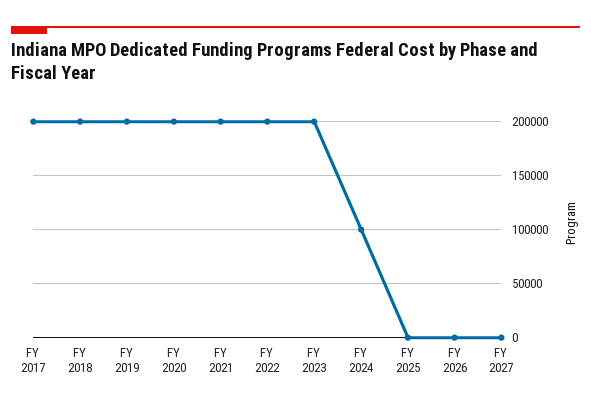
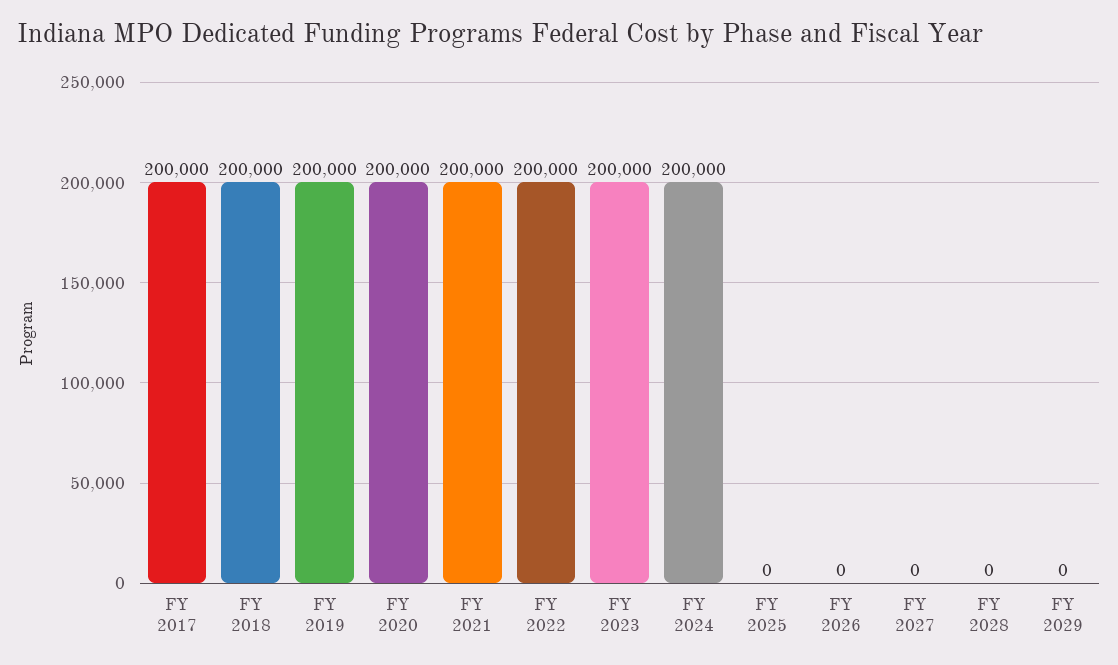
FY 2024: 100000 -> 200000
FY 2028: none -> 0
FY 2029: none -> 0

